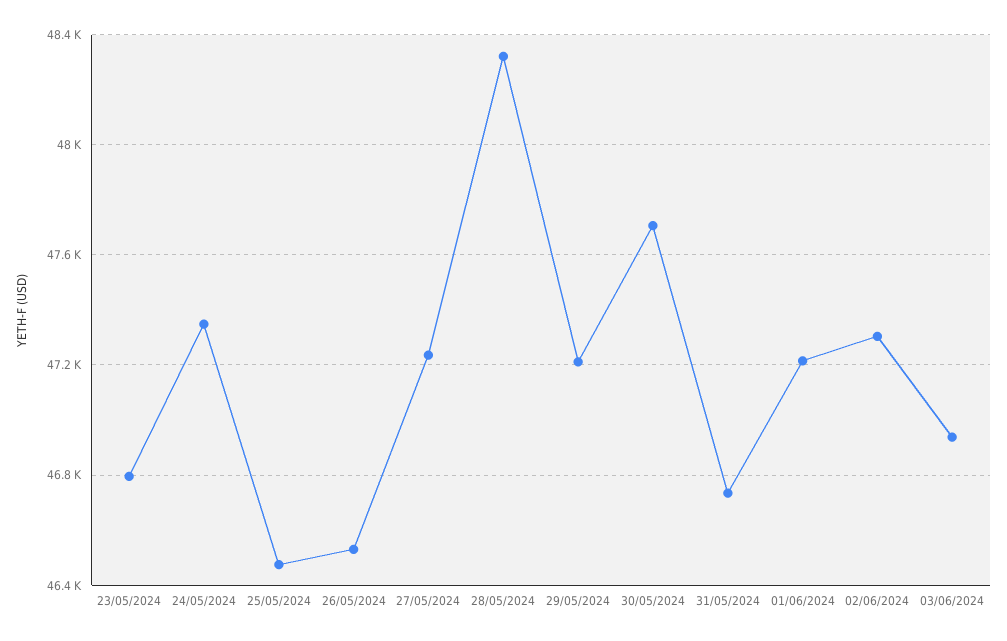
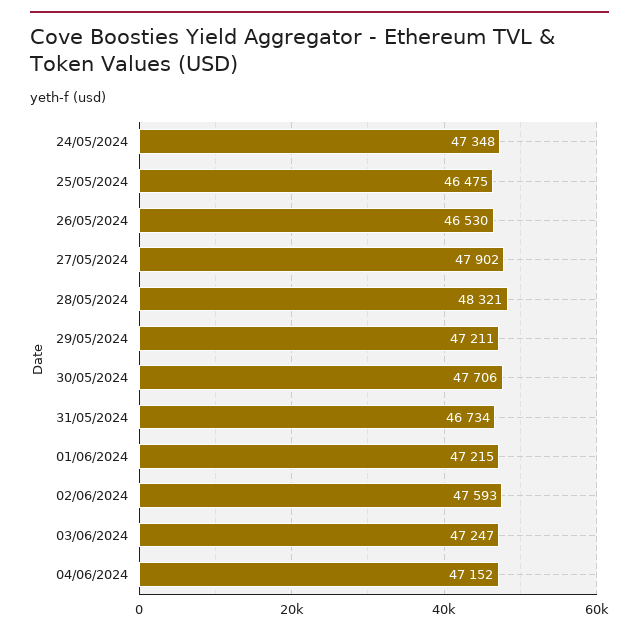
23/05/2024: 46800 -> none
27/05/2024: 47250 -> 47902
02/06/2024: 47300 -> 47593
03/06/2024: 46950 -> 47247
04/06/2024: none -> 47152

